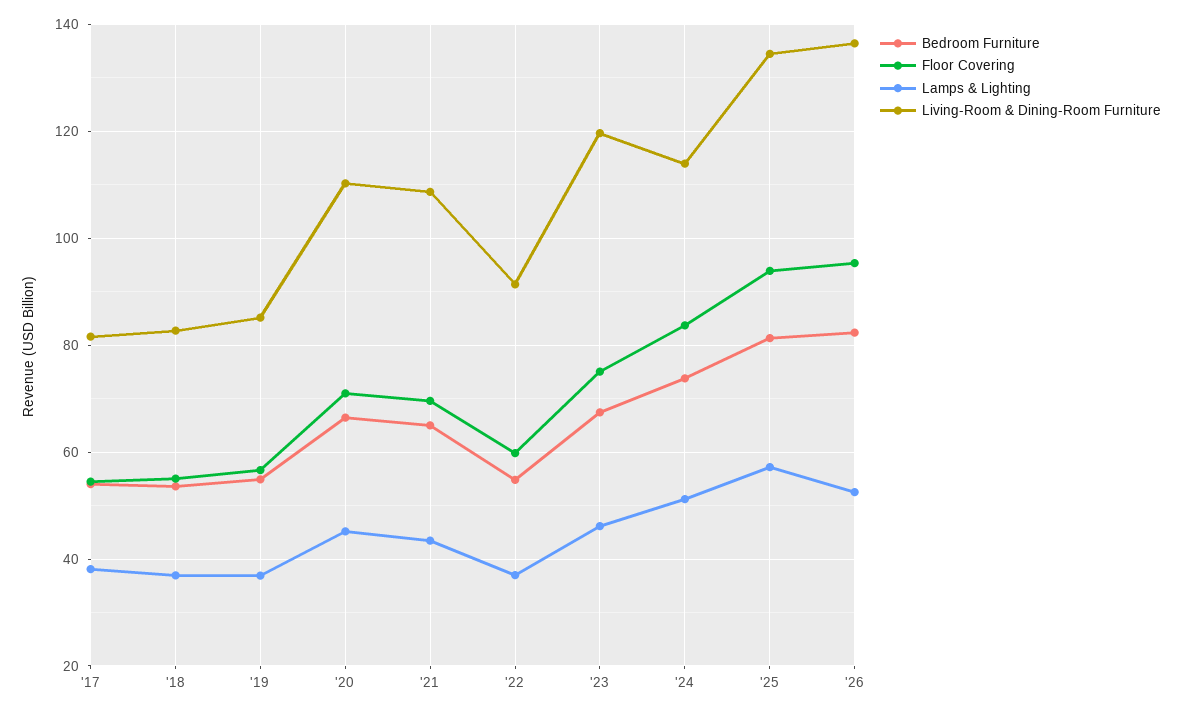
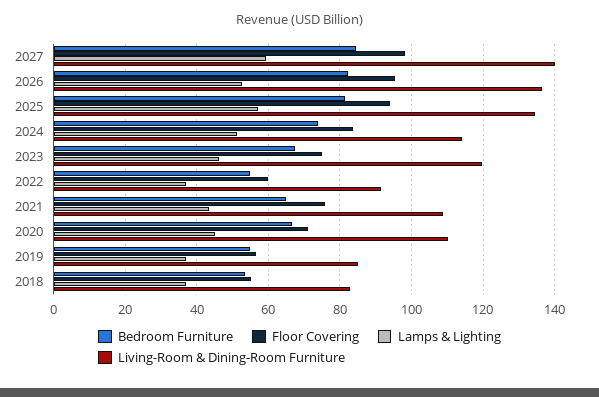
Bedroom Furniture, '17: 54 -> none
Floor Covering, '17: 54 -> none
Lamps & Lighting, '17: 38 -> none
Living-Room & Dining-Room Furniture, '17: 82 -> none
Floor Covering, '21: 70 -> 76
Bedroom Furniture, 2027: none -> 84
Floor Covering, 2027: none -> 98
Lamps & Lighting, 2027: none -> 60
Living-Room & Dining-Room Furniture, 2027: none -> 140

